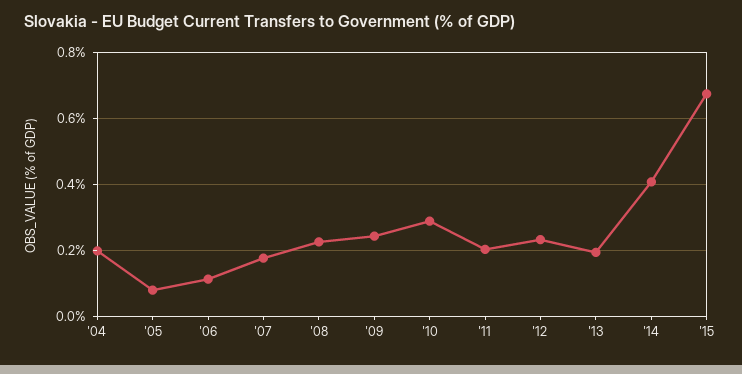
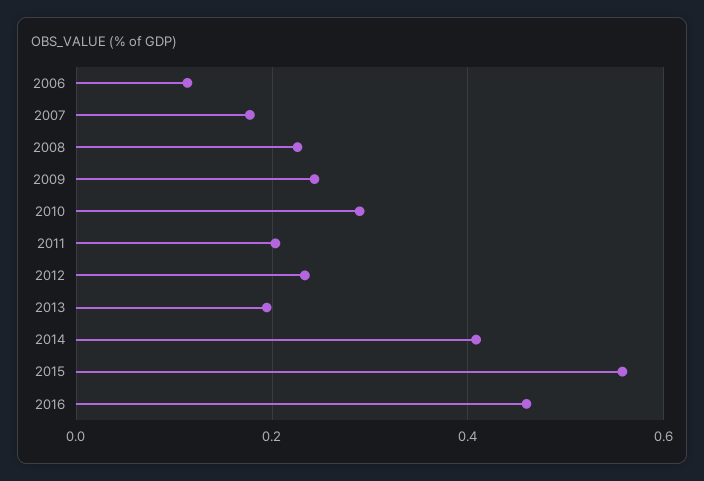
'04: 0.2 -> none
'05: 0.08 -> none
'15: 0.68 -> 0.56
2016: none -> 0.46

